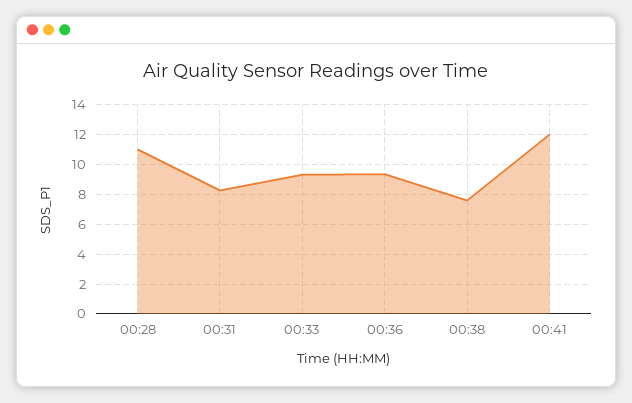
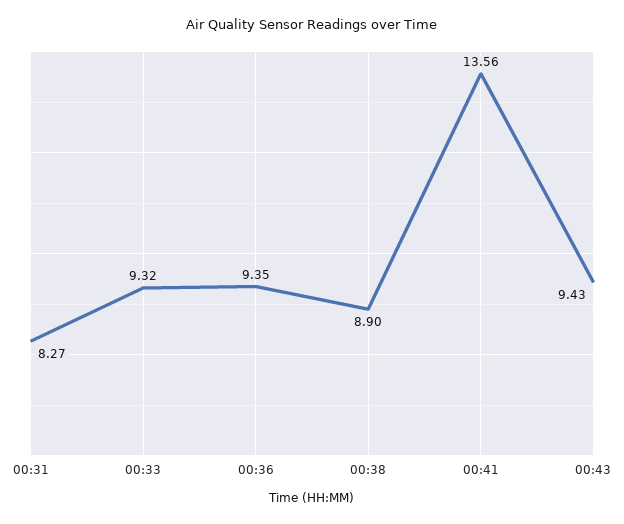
00:28: 11 -> none
00:38: 7.5 -> 8.9
00:41: 12 -> 13.56
00:43: none -> 9.43

